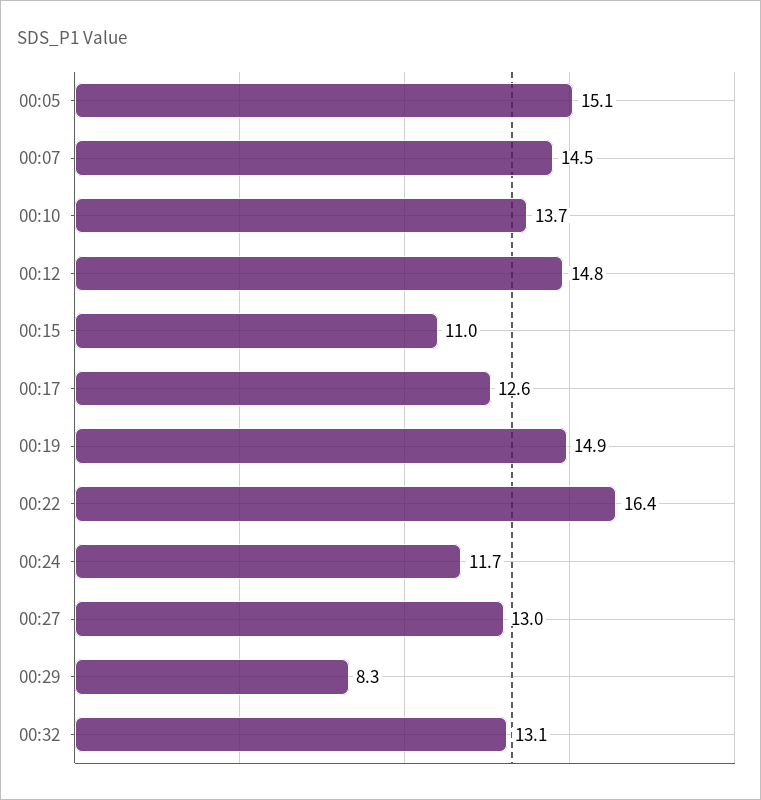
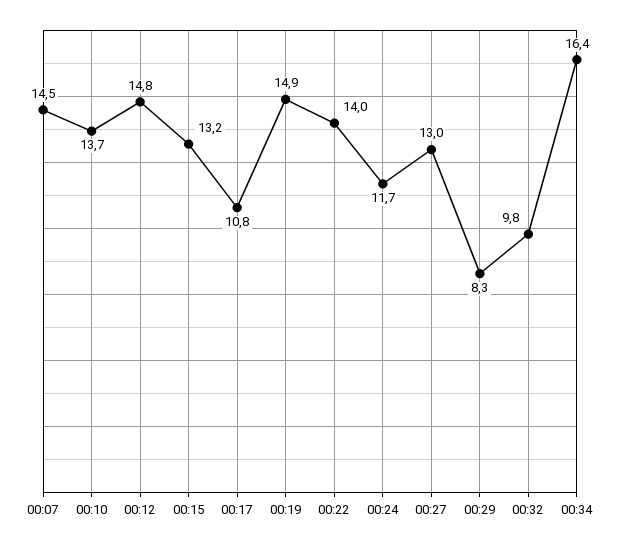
00:05: 15.1 -> none
00:15: 11 -> 13.2
00:17: 12.6 -> 10.8
00:22: 16.4 -> 14
00:32: 13.1 -> 9.8
00:34: none -> 16.4

